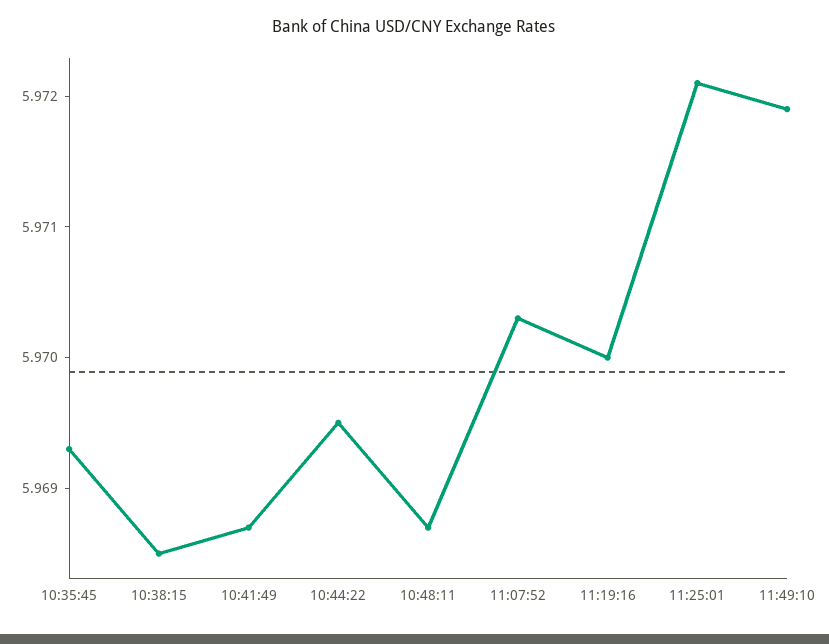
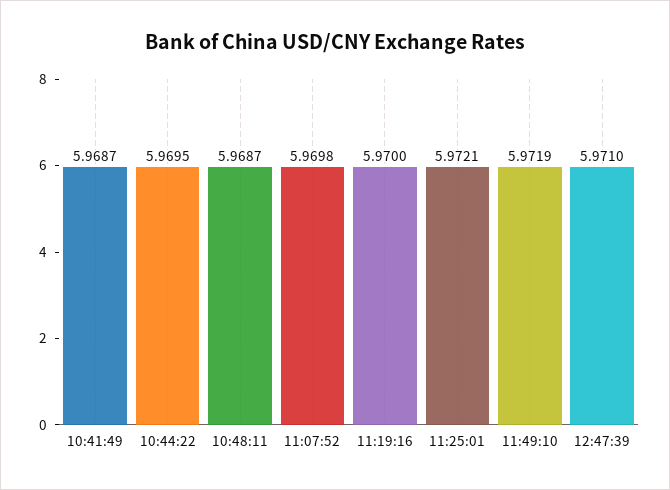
10:35:45: 5.9693 -> none
10:38:15: 5.9685 -> none
11:07:52: 5.9703 -> 5.9698
12:47:39: none -> 5.971

